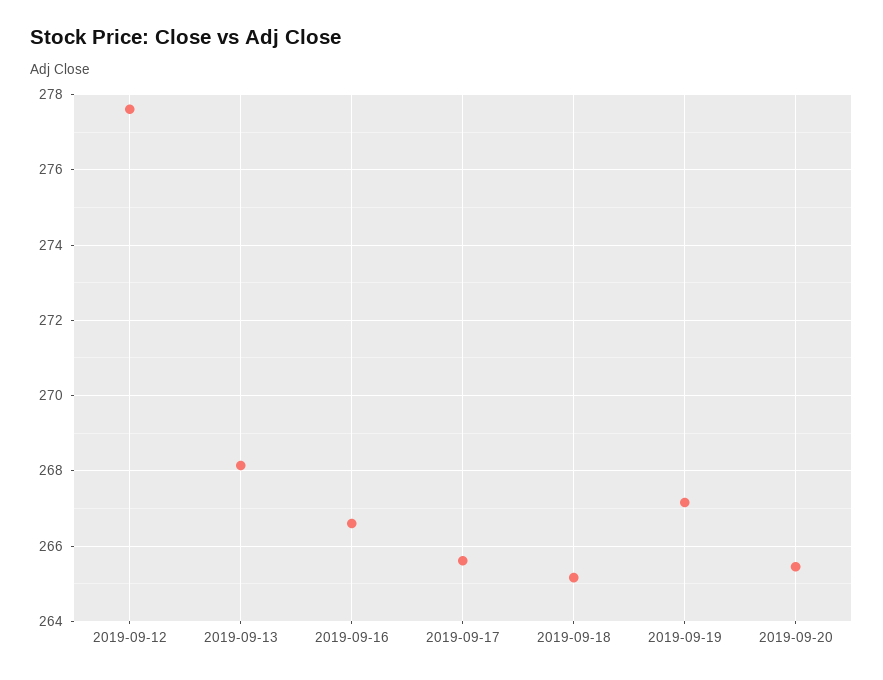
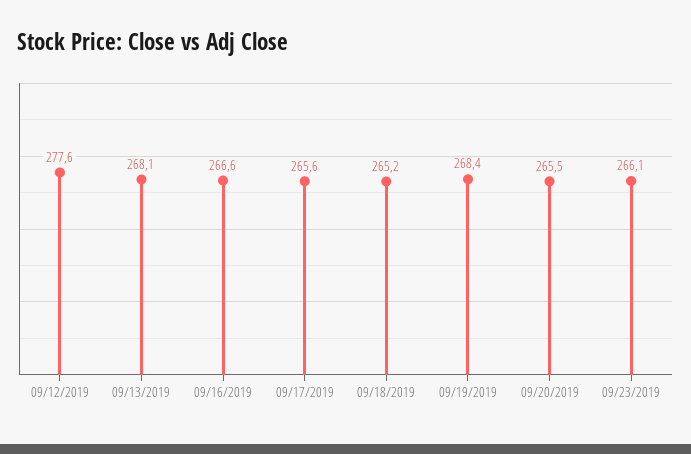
2019-09-19: 267.2 -> 268.4
09/23/2019: none -> 266.1

